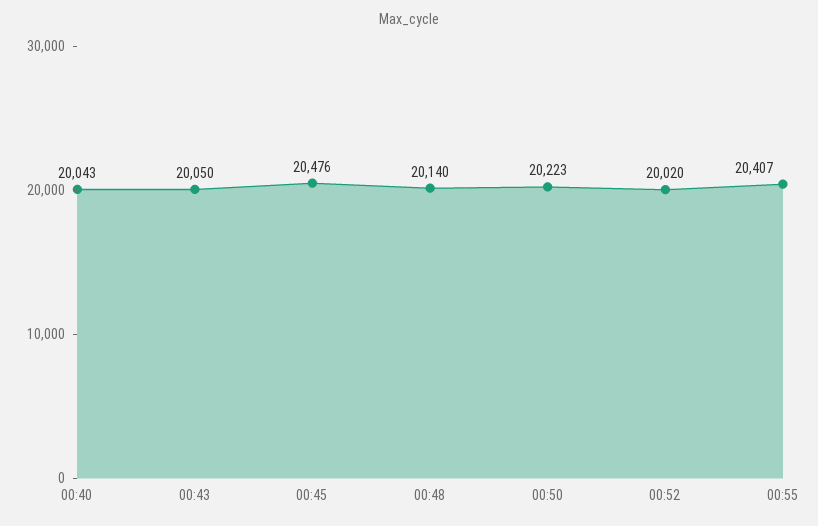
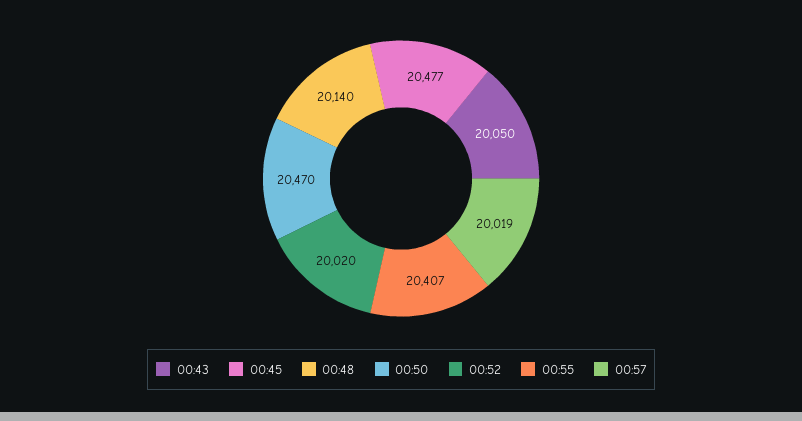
00:40: 20043 -> none
00:45: 20476 -> 20477
00:50: 20223 -> 20470
00:57: none -> 20019

